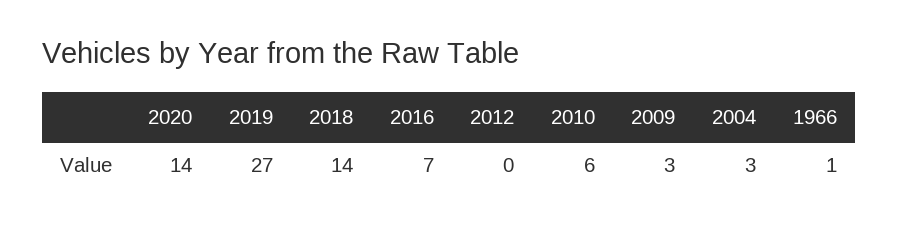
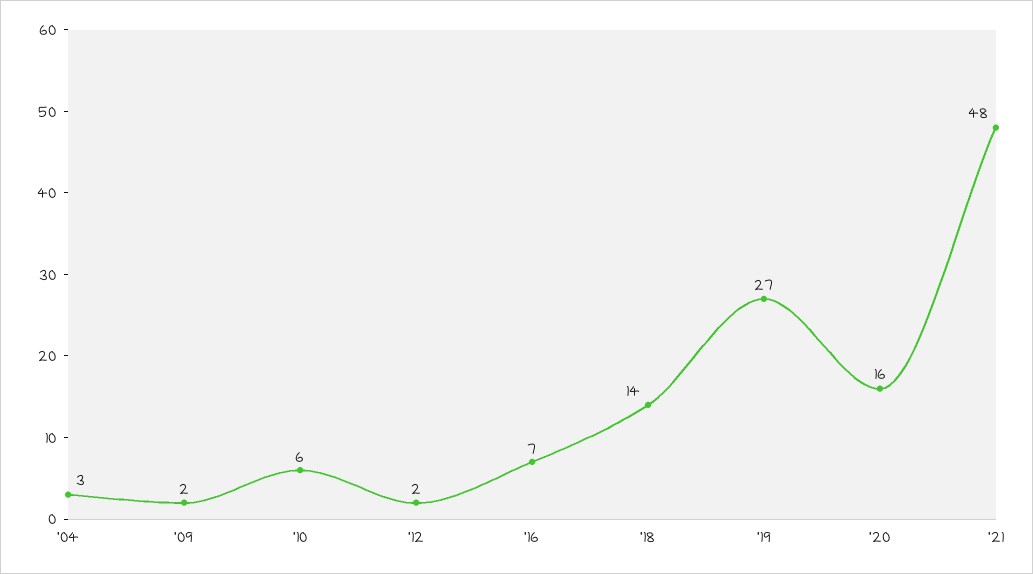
2020: 14 -> 16
2012: 0 -> 2
2009: 3 -> 2
1966: 1 -> none
'21: none -> 48

